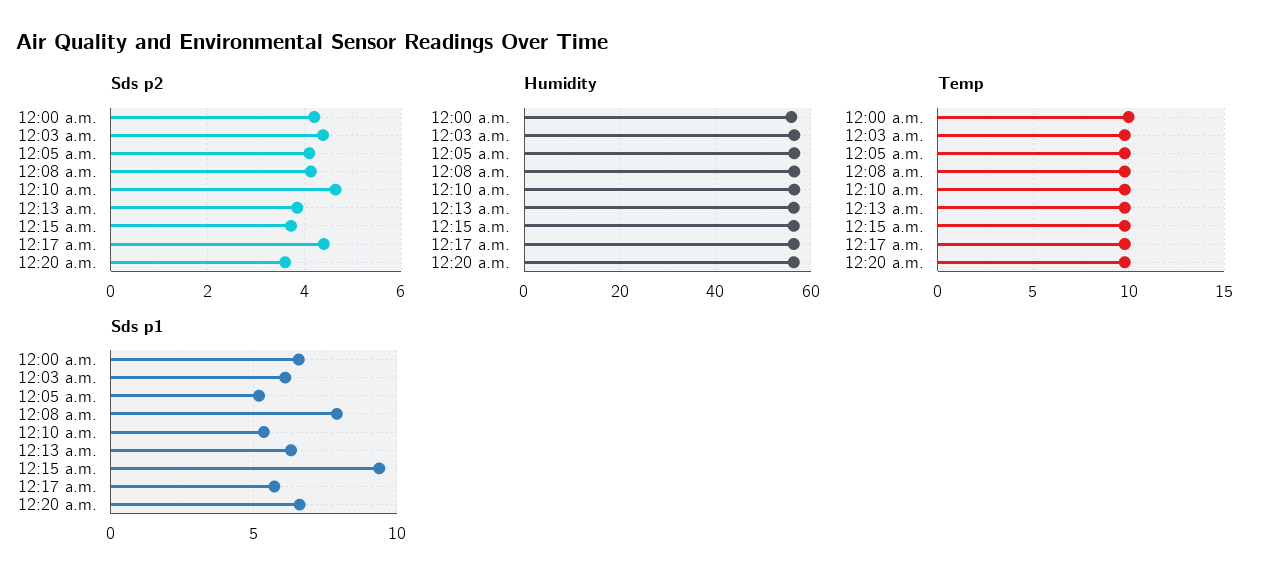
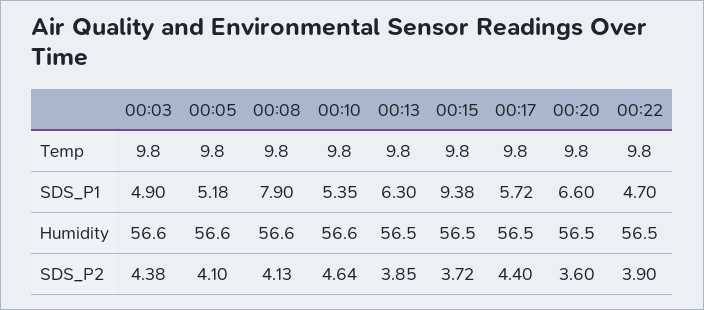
Sds p2, 12:00 a.m.: 4.2 -> none
Humidity, 12:00 a.m.: 56 -> none
Temp, 12:00 a.m.: 10 -> none
Sds p1, 12:00 a.m.: 6.5 -> none
Sds p1, 12:03 a.m.: 6 -> 4.9
Temp, 00:22: none -> 9.8
Sds p1, 00:22: none -> 4.7
Humidity, 00:22: none -> 56.5
Sds p2, 00:22: none -> 3.9

